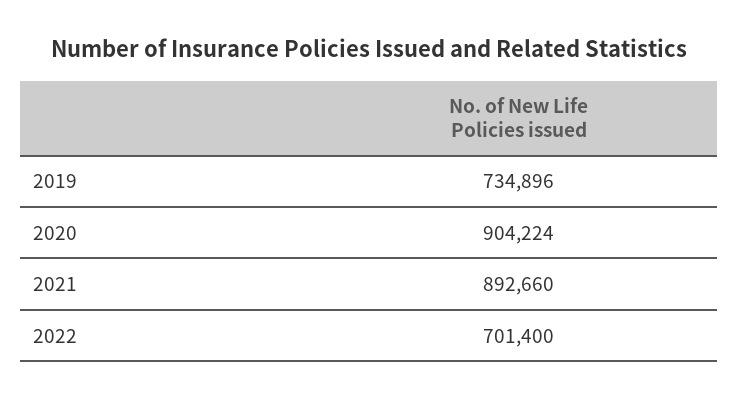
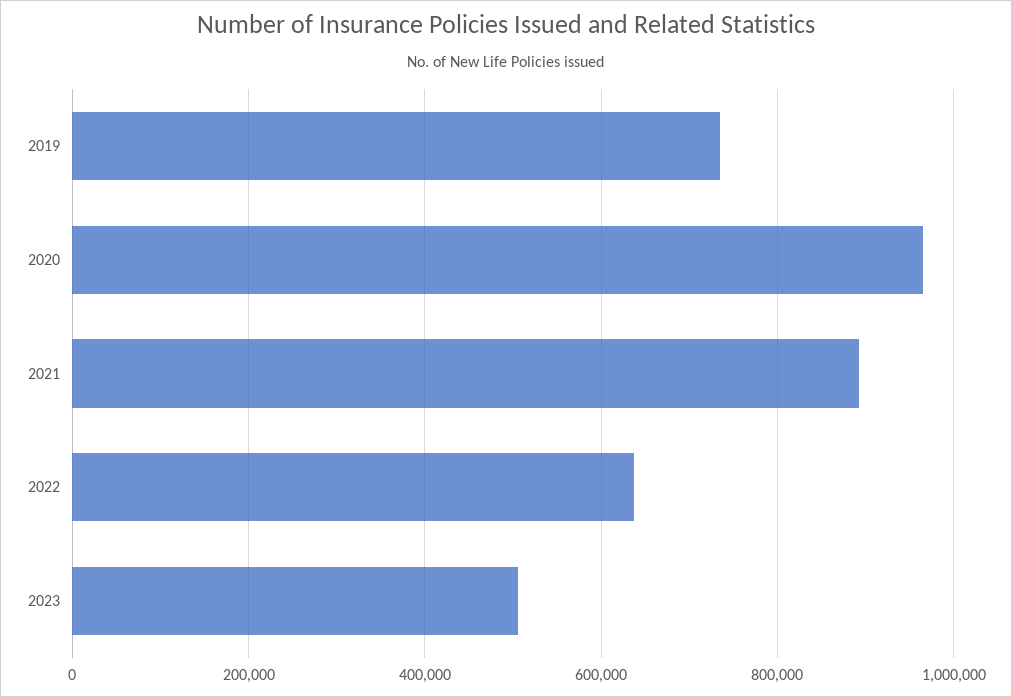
2020: 904224 -> 960000
2022: 701400 -> 640000
2023: none -> 500000

